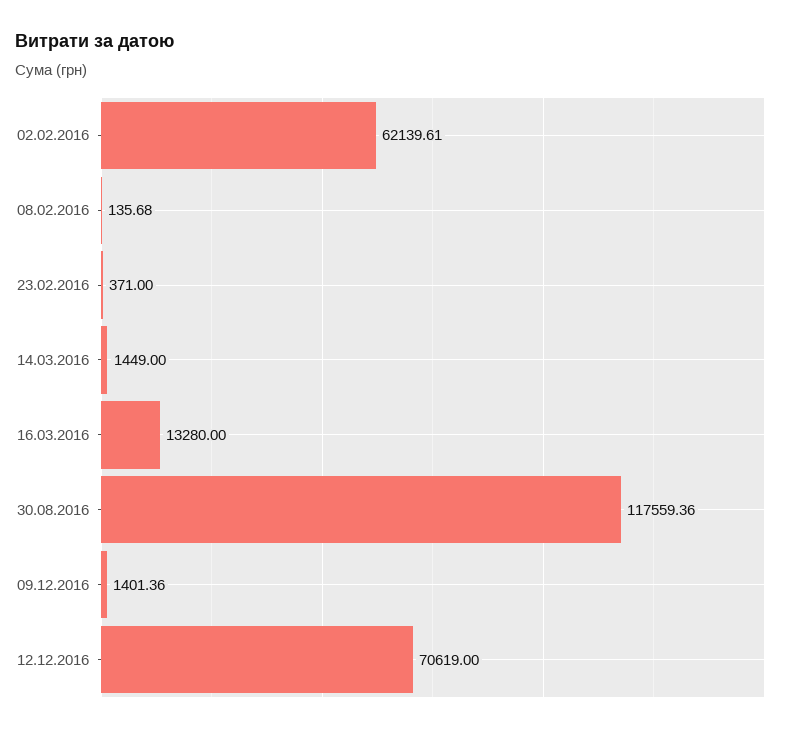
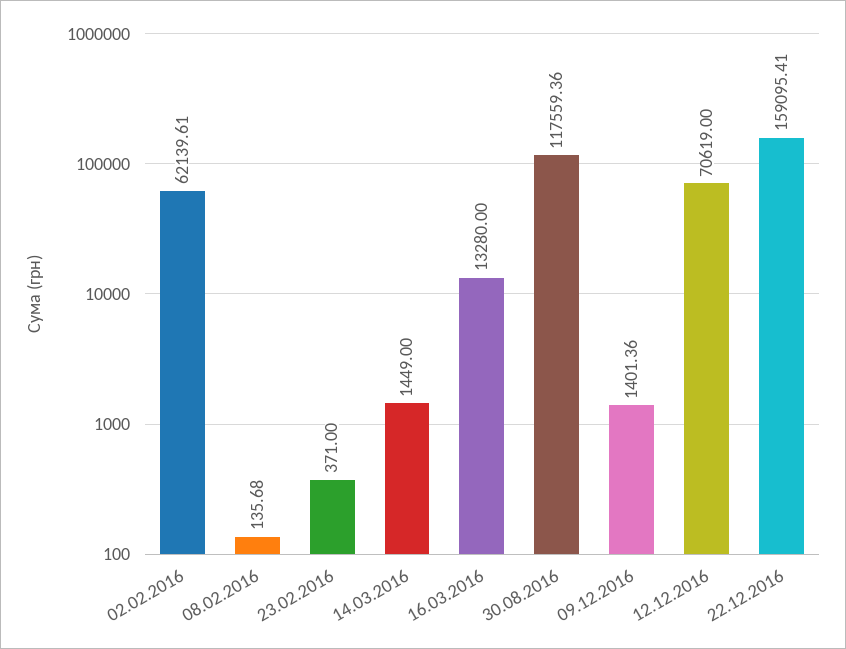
22.12.2016: none -> 159095.41

